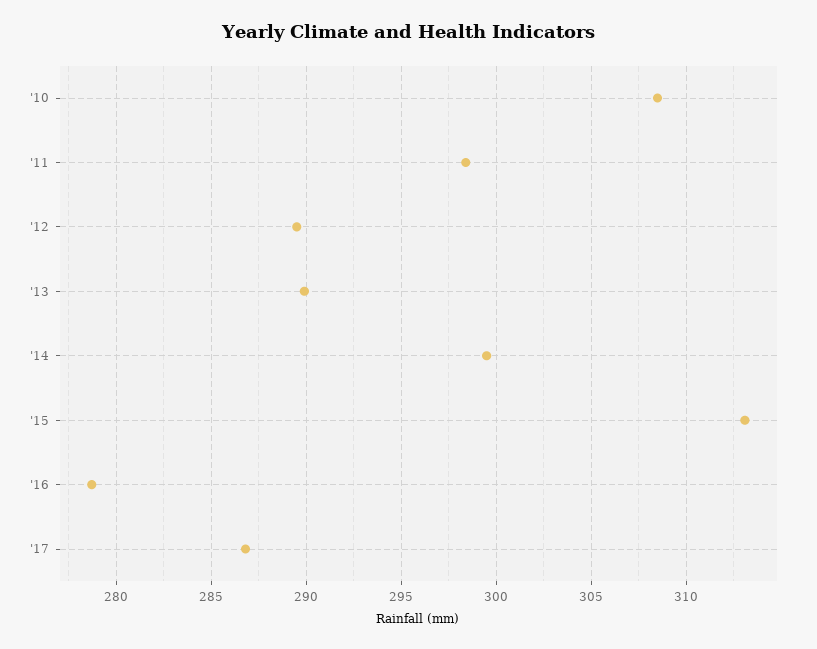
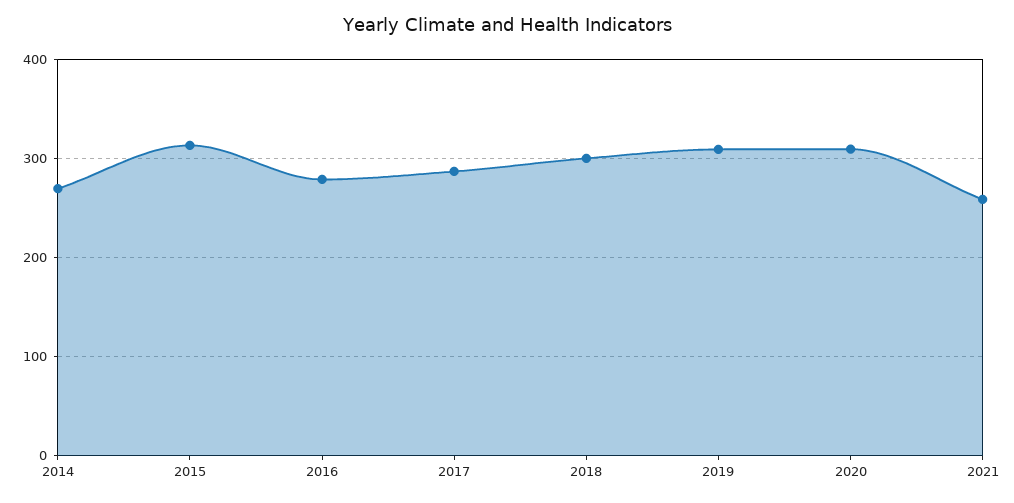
'10: 308.5 -> none
'11: 298.5 -> none
'12: 289.5 -> none
'13: 290 -> none
'14: 299.5 -> 270
2018: none -> 300
2019: none -> 310
2020: none -> 310
2021: none -> 260

